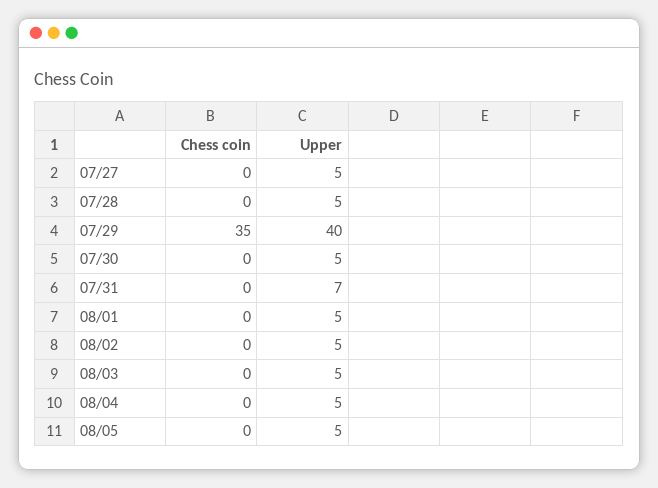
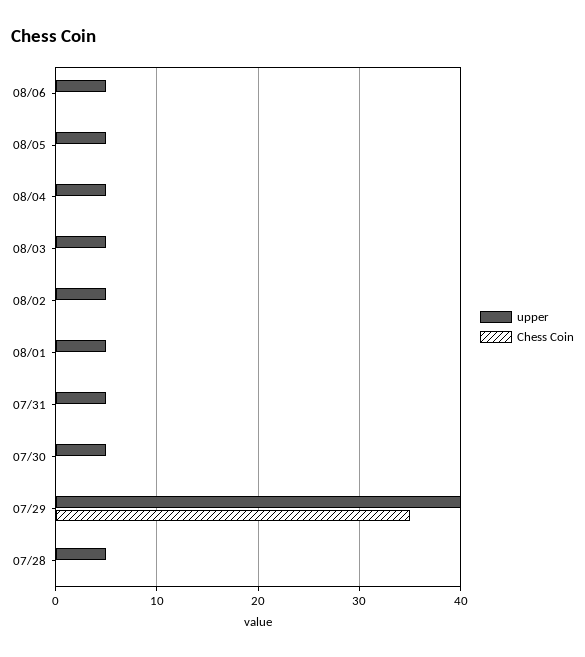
Chess coin, 07/27: 0 -> none
Upper, 07/27: 5 -> none
Upper, 07/31: 7 -> 5
Upper, 08/06: none -> 5
Chess coin, 08/06: none -> 0

